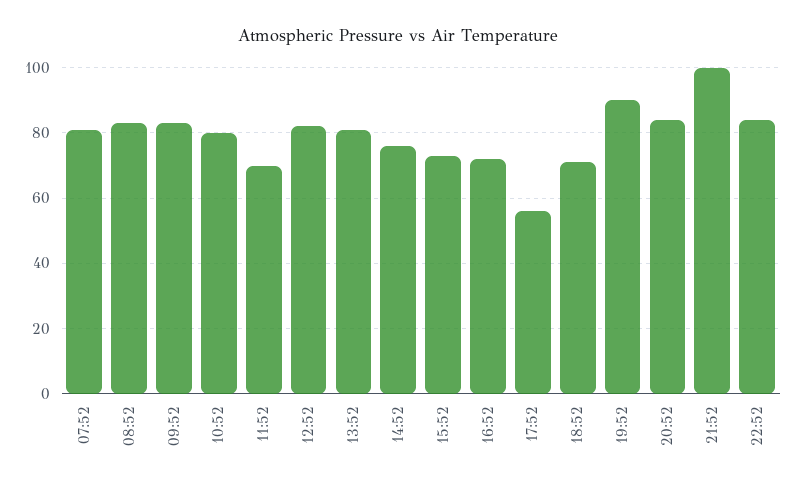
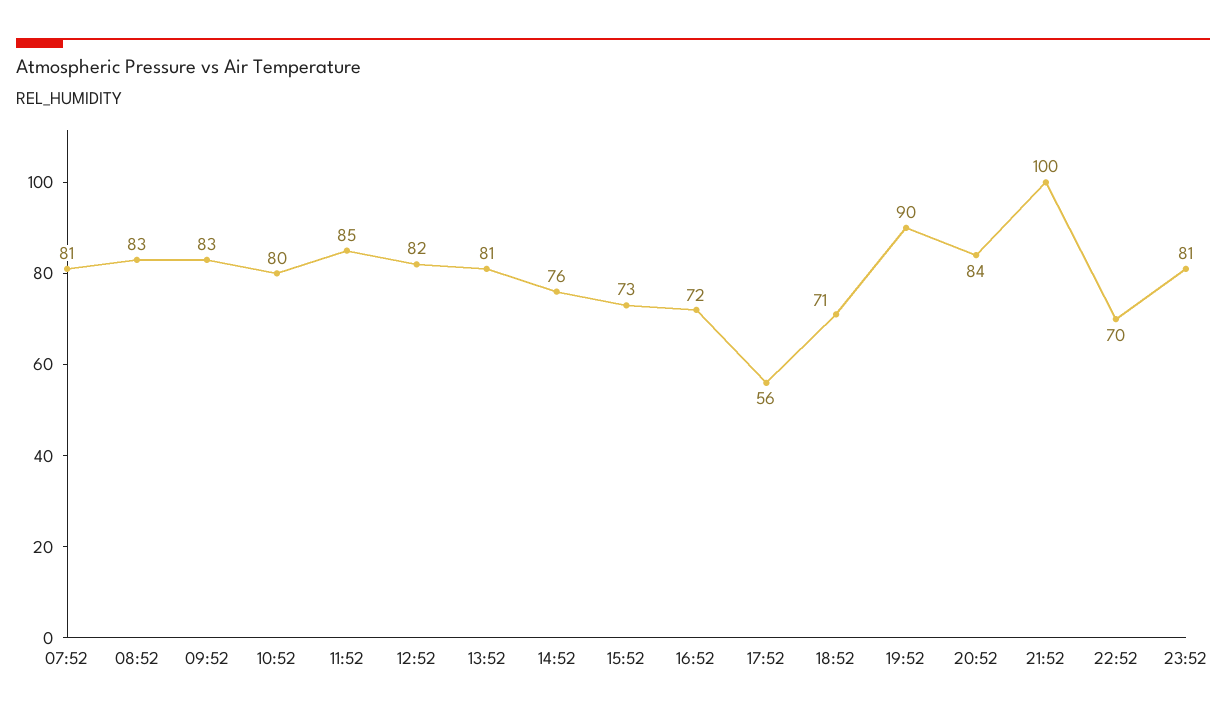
11:52: 70 -> 85
22:52: 85 -> 70
23:52: none -> 81

